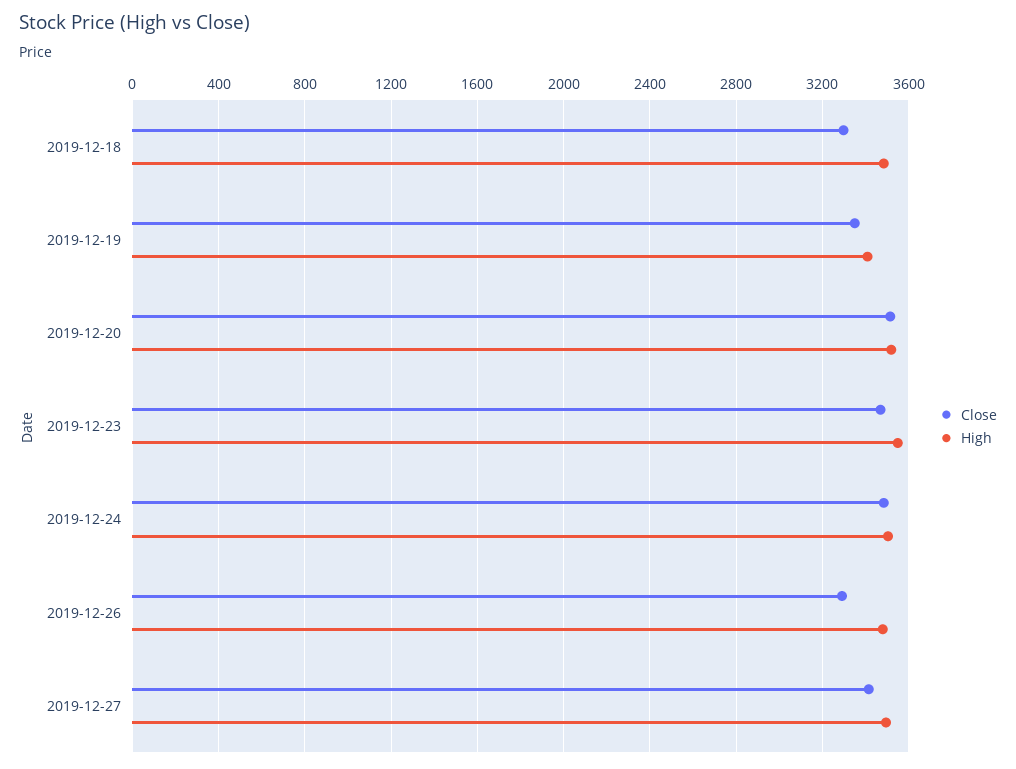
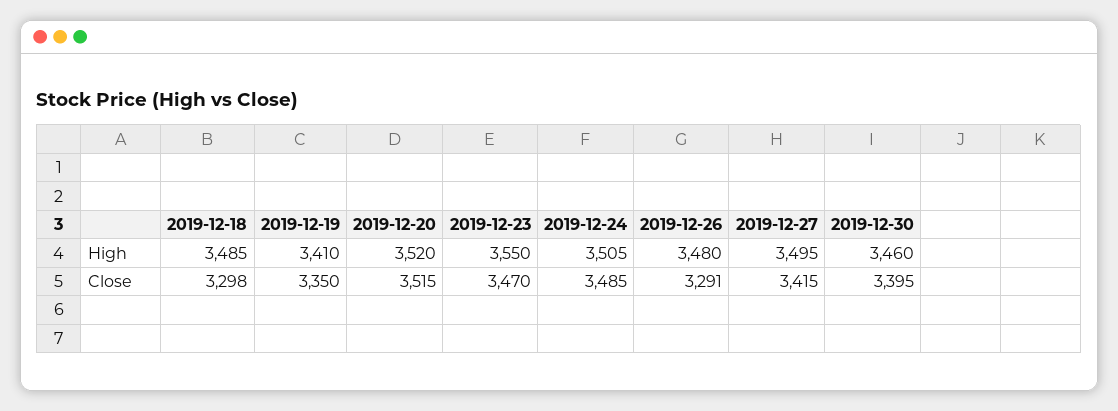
High, 2019-12-30: none -> 3460
Close, 2019-12-30: none -> 3395

